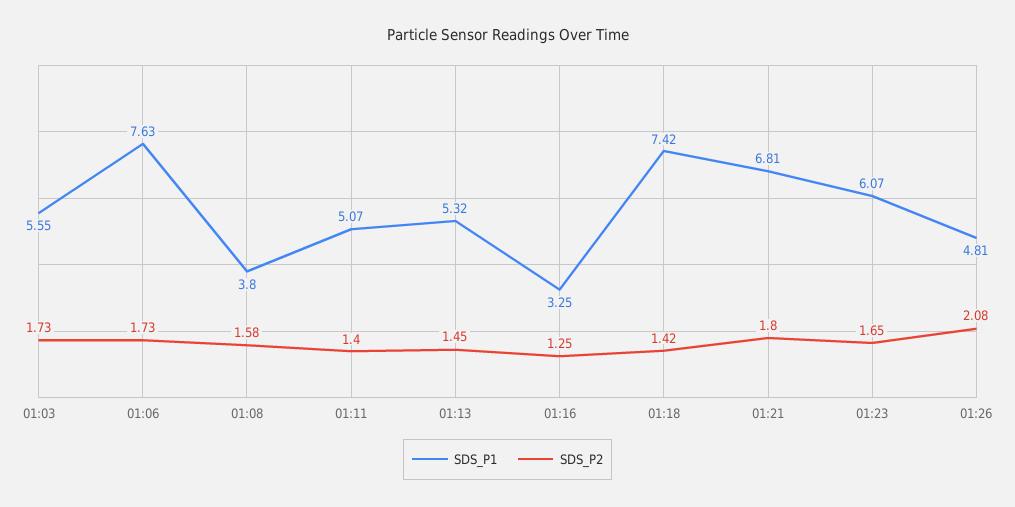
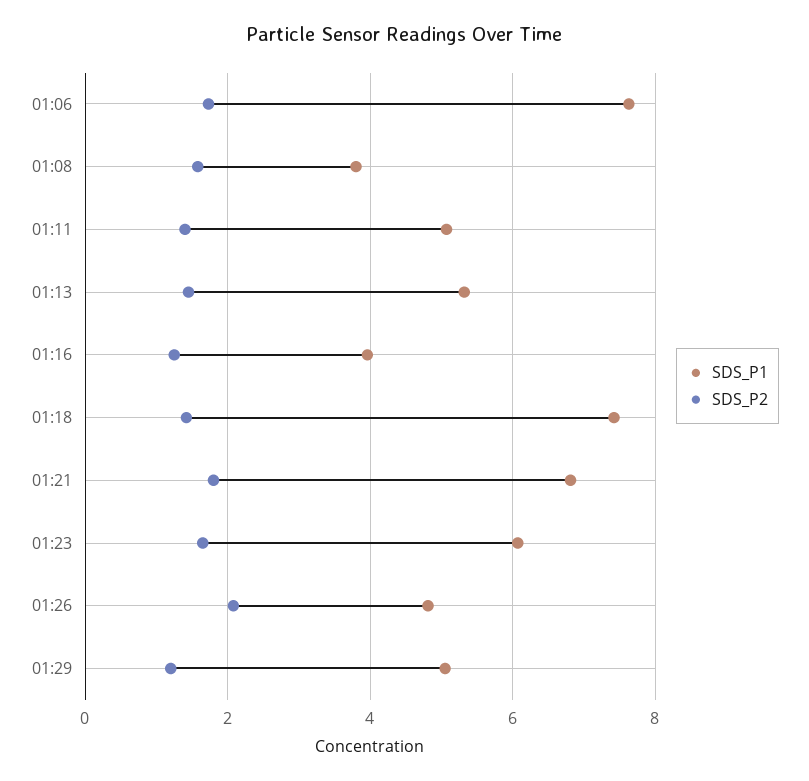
SDS_P1, 01:03: 5.55 -> none
SDS_P2, 01:03: 1.73 -> none
SDS_P1, 01:16: 3.25 -> 4
SDS_P1, 01:29: none -> 5
SDS_P2, 01:29: none -> 1.2

